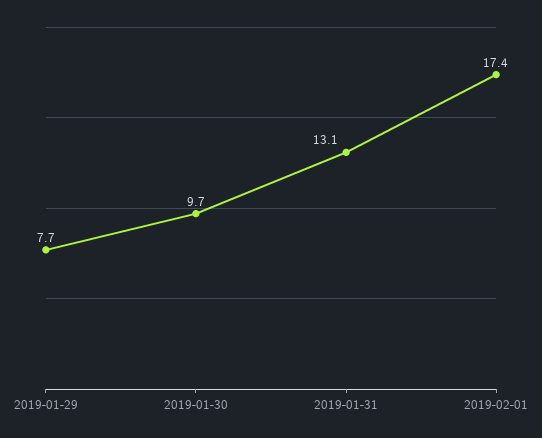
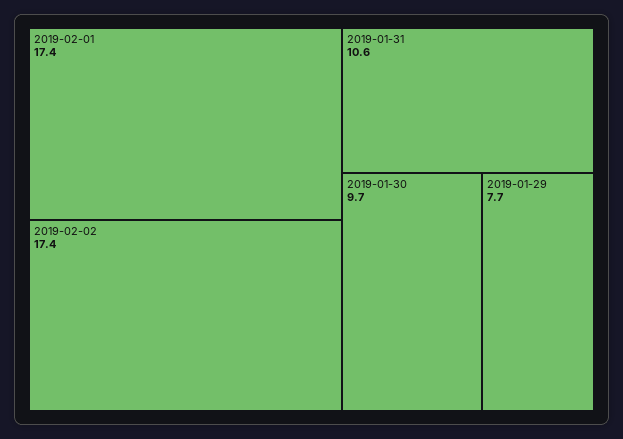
2019-01-31: 13.1 -> 10.6
2019-02-02: none -> 17.4

